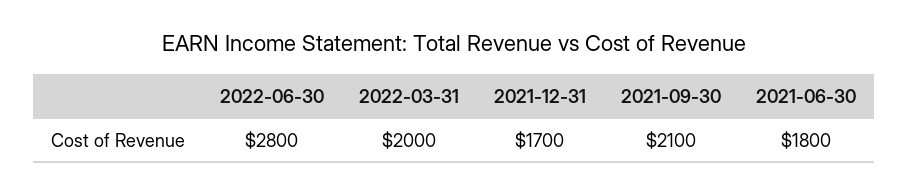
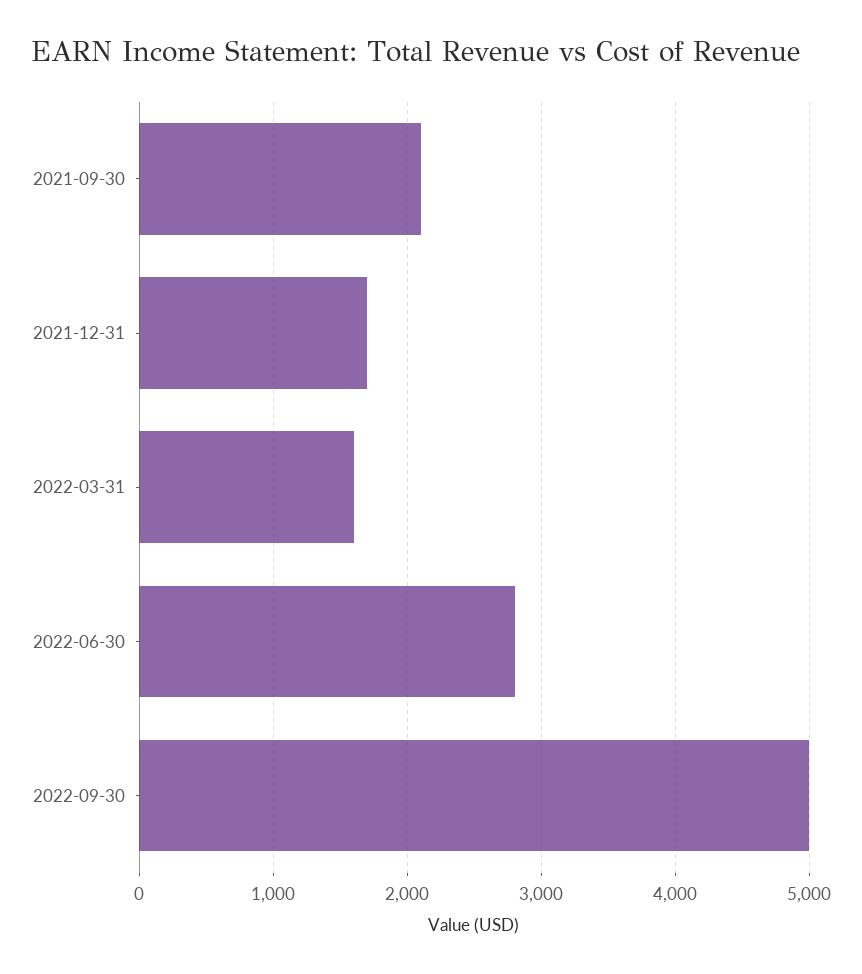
2022-03-31: 2000 -> 1600
2021-06-30: 1800 -> none
2022-09-30: none -> 5000

